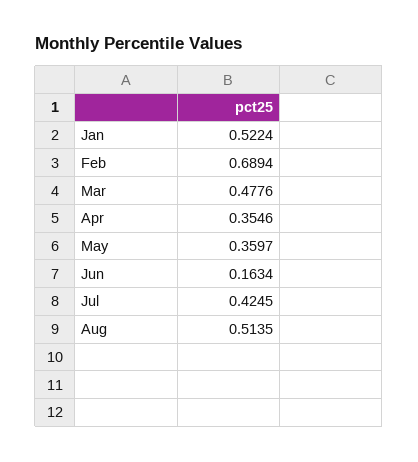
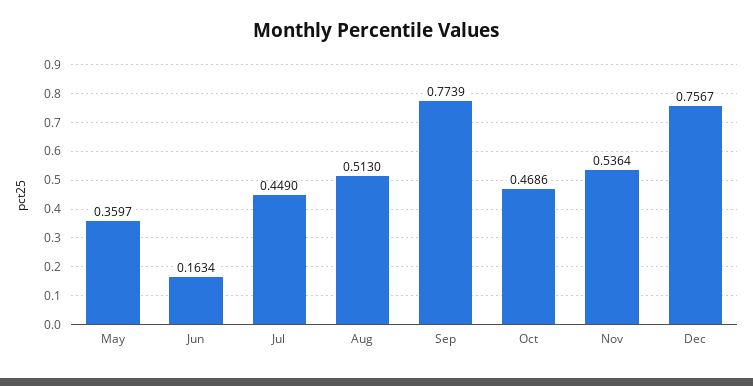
Jan: 0.5224 -> none
Feb: 0.6894 -> none
Mar: 0.4776 -> none
Apr: 0.3546 -> none
Jul: 0.4245 -> 0.449
Aug: 0.5135 -> 0.513
Sep: none -> 0.7739
Oct: none -> 0.4686
Nov: none -> 0.5364
Dec: none -> 0.7567

